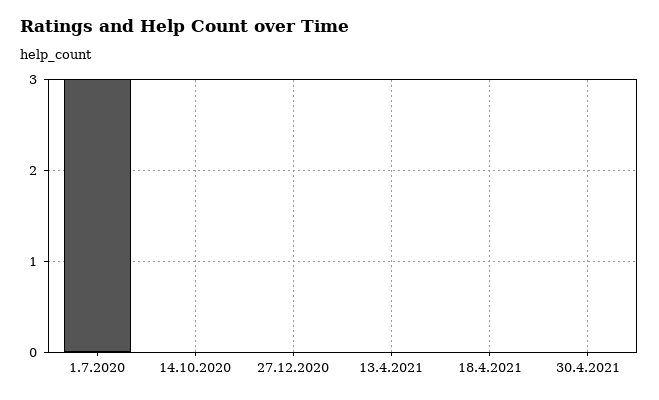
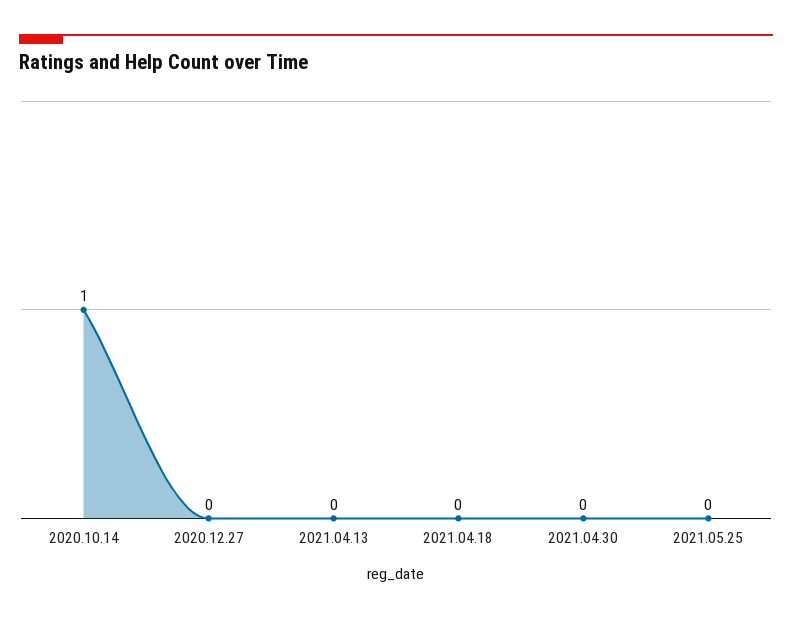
1.7.2020: 3 -> none
14.10.2020: 0 -> 1
2021.05.25: none -> 0

